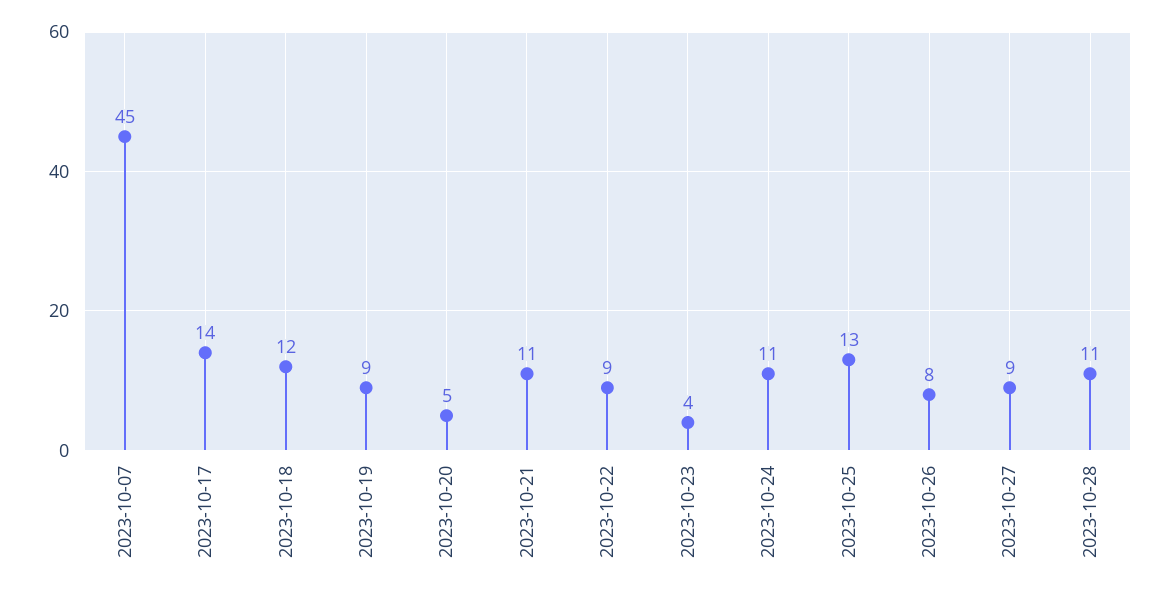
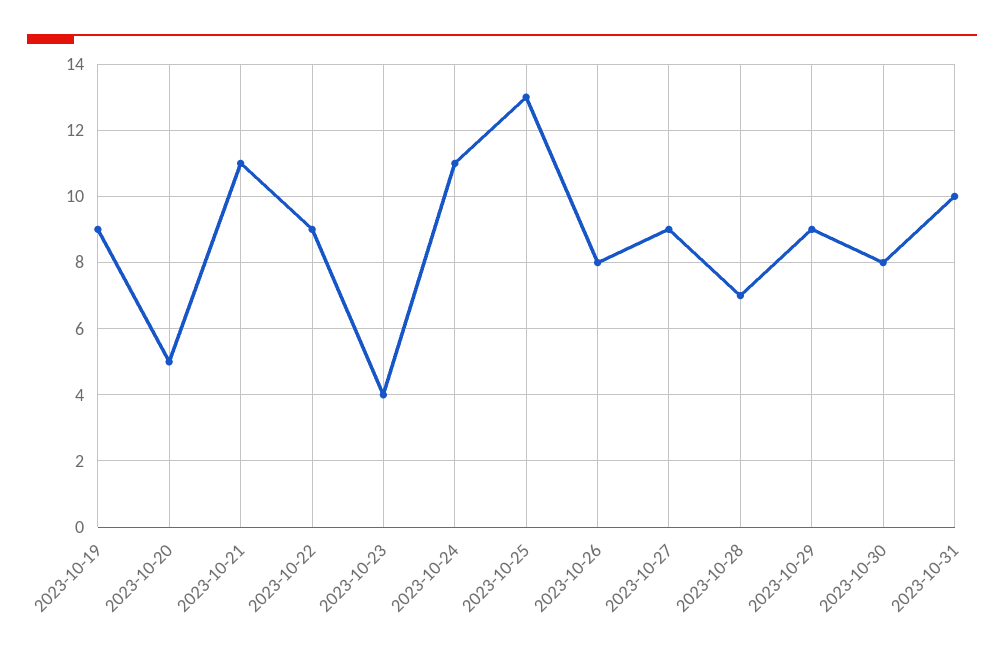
2023-10-07: 45 -> none
2023-10-17: 14 -> none
2023-10-18: 12 -> none
2023-10-28: 11 -> 7
2023-10-29: none -> 9
2023-10-30: none -> 8
2023-10-31: none -> 10

